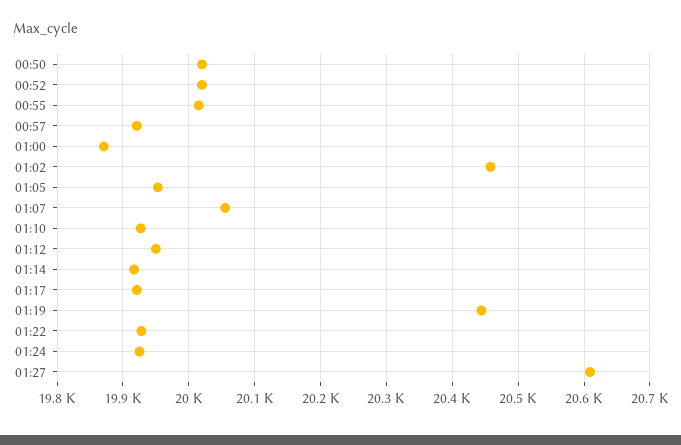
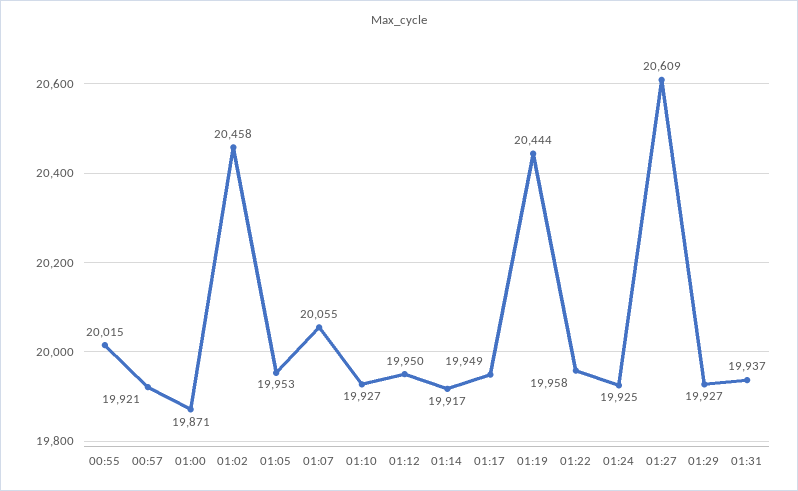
00:50: 20020 -> none
00:52: 20020 -> none
01:17: 19920 -> 19949
01:22: 19930 -> 19958
01:29: none -> 19927
01:31: none -> 19937

